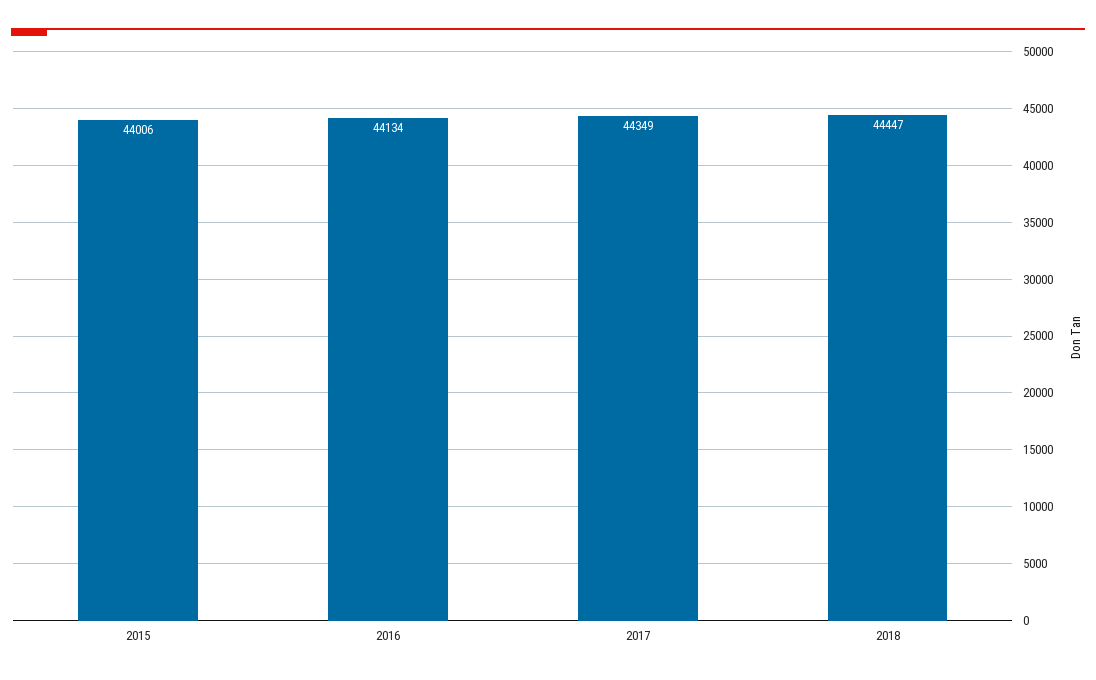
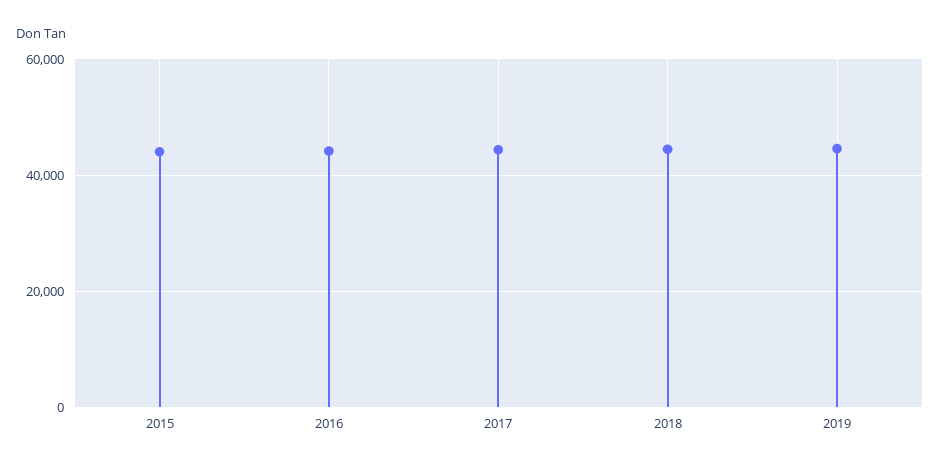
2019: none -> 44000

